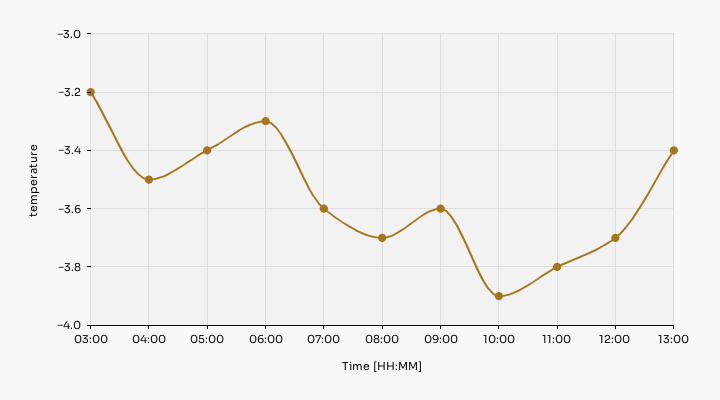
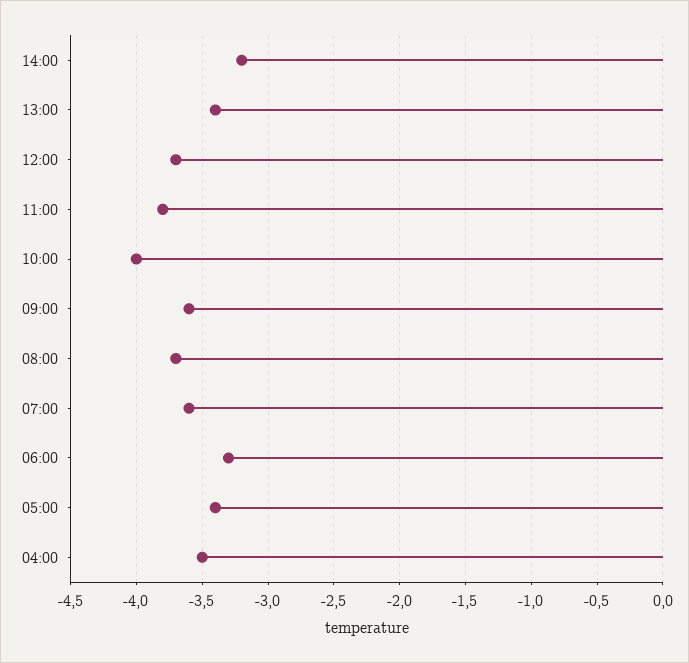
03:00: -3.2 -> none
10:00: -3.9 -> -4
14:00: none -> -3.2

